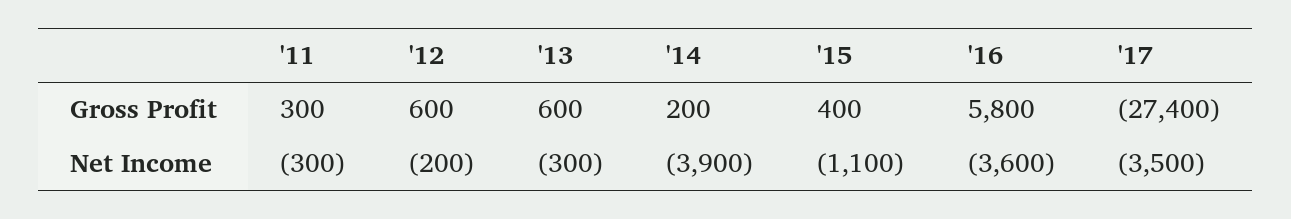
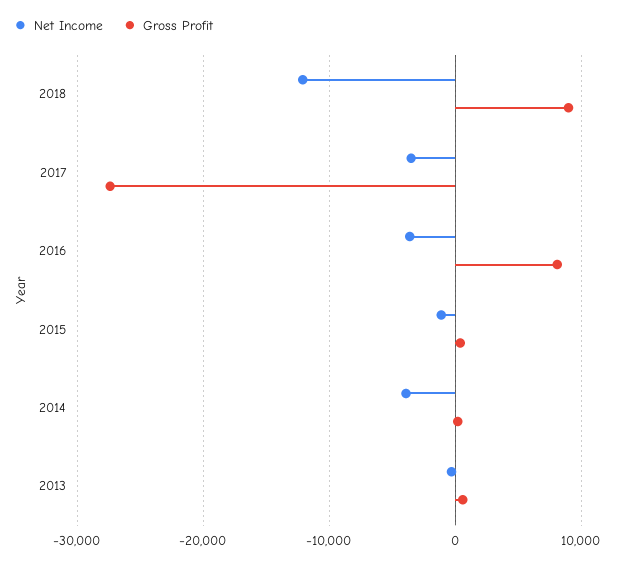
Gross Profit, '11: 300 -> none
Gross Profit, '12: 600 -> none
Gross Profit, '16: 5800 -> 8000
Net Income, '11: -300 -> none
Net Income, '12: -200 -> none
Net Income, 2018: none -> -12000
Gross Profit, 2018: none -> 9000

